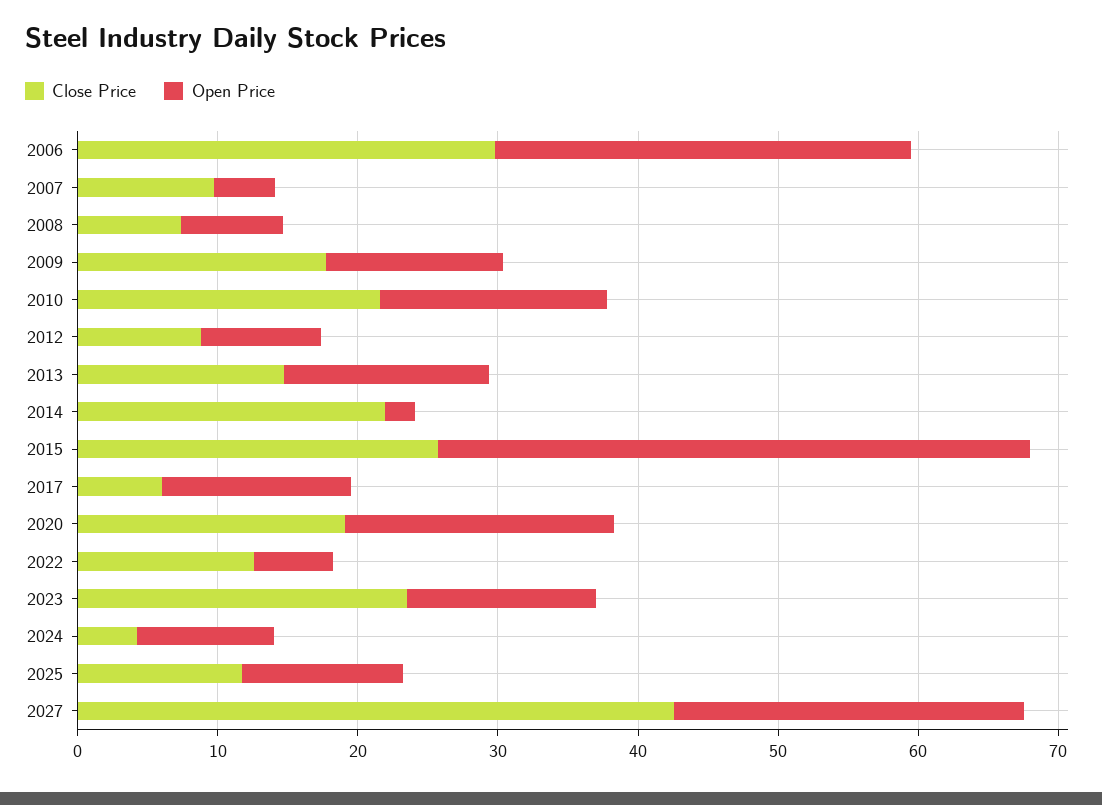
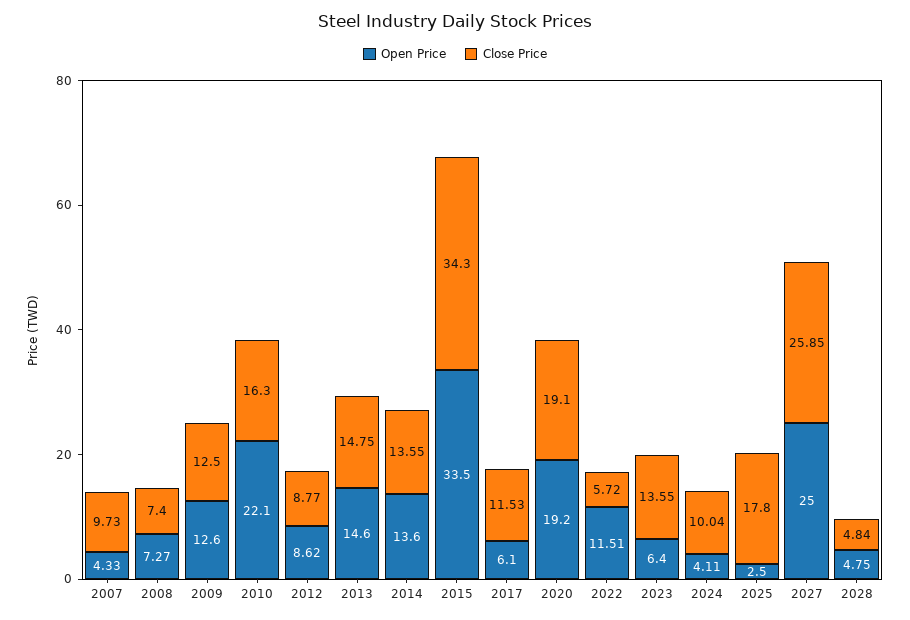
Close Price, 2006: 30 -> none
Open Price, 2006: 30 -> none
Close Price, 2009: 18 -> 12.5
Close Price, 2010: 22 -> 16.3
Open Price, 2010: 16 -> 22.1
Close Price, 2014: 22 -> 13.55
Open Price, 2014: 2 -> 13.6
Close Price, 2015: 26 -> 34.3
Open Price, 2015: 42 -> 33.5
Close Price, 2017: 6 -> 11.53
Open Price, 2017: 14 -> 6.1
Close Price, 2022: 12 -> 5.72
Open Price, 2022: 6 -> 11.51
Close Price, 2023: 24 -> 13.55
Open Price, 2023: 14 -> 6.4
Close Price, 2024: 4 -> 10.04
Open Price, 2024: 10 -> 4.11
Close Price, 2025: 12 -> 17.8
Open Price, 2025: 12 -> 2.5
Close Price, 2027: 42 -> 25.85
Open Price, 2028: none -> 4.75
Close Price, 2028: none -> 4.84

